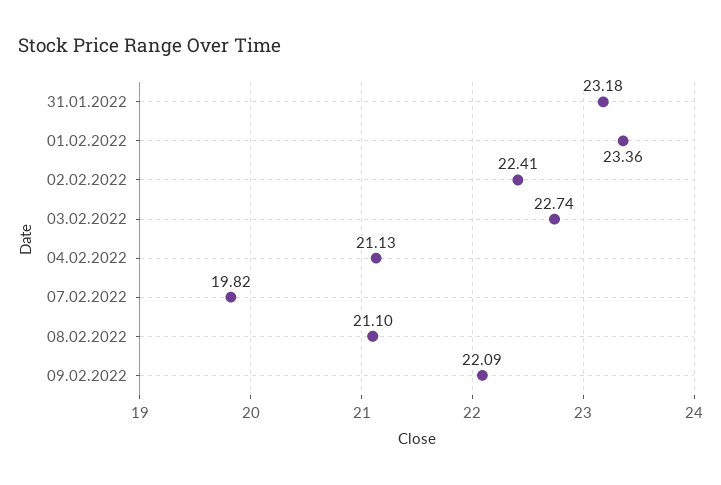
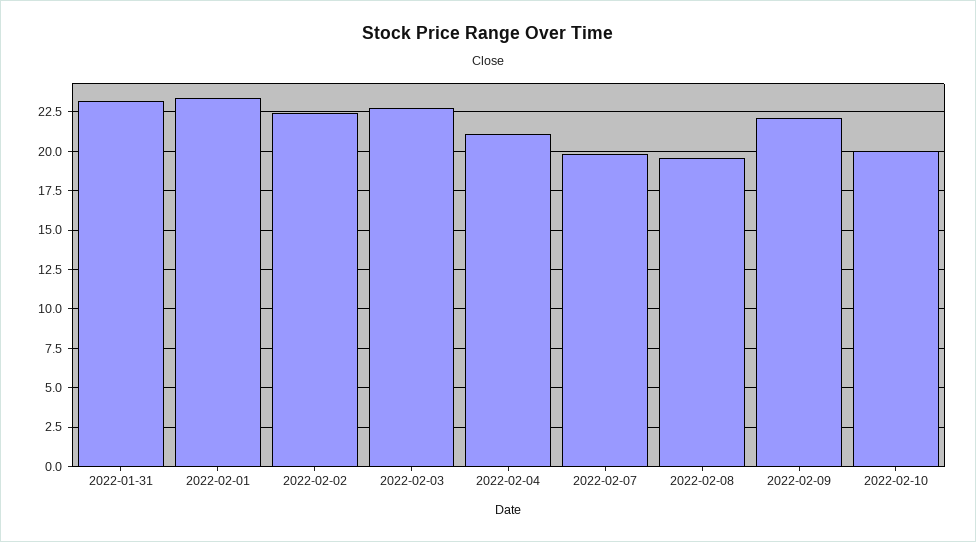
08.02.2022: 21.1 -> 19.5
2022-02-10: none -> 20

